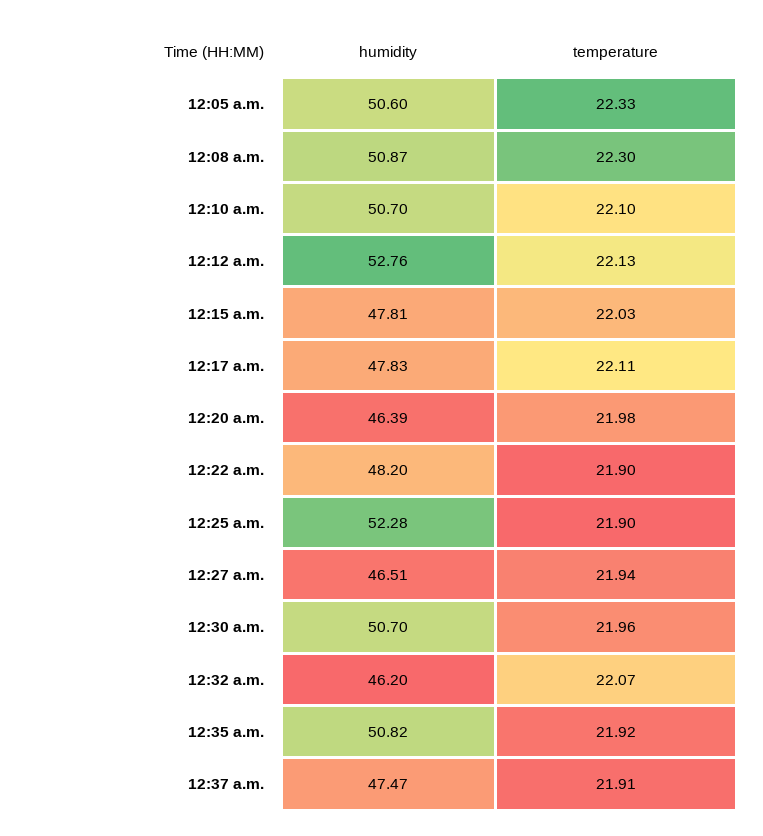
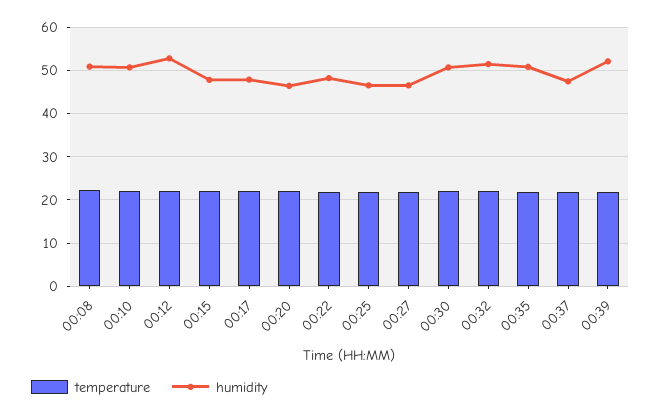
humidity, 12:05 a.m.: 50.6 -> none
temperature, 12:05 a.m.: 22.33 -> none
humidity, 12:25 a.m.: 52.28 -> 46
humidity, 12:32 a.m.: 46.2 -> 52
temperature, 00:39: none -> 22
humidity, 00:39: none -> 52

